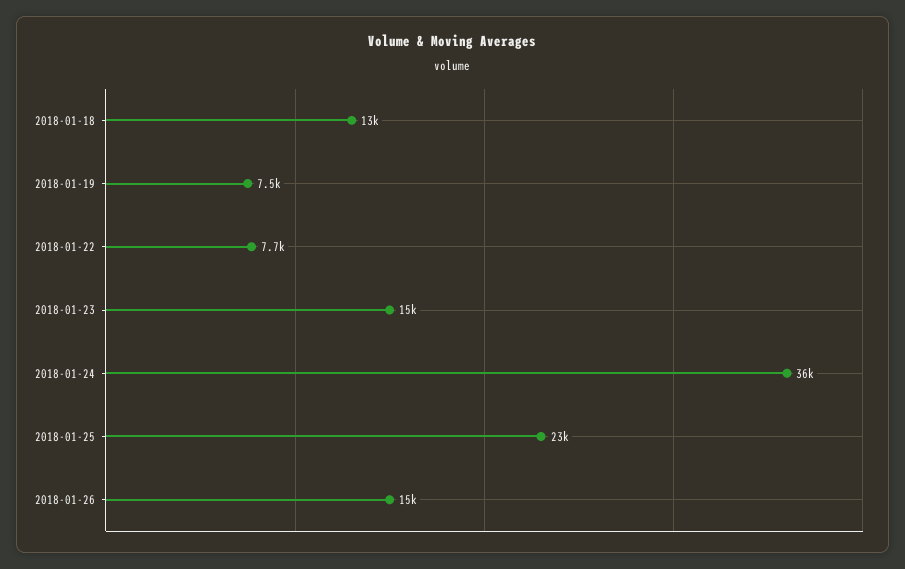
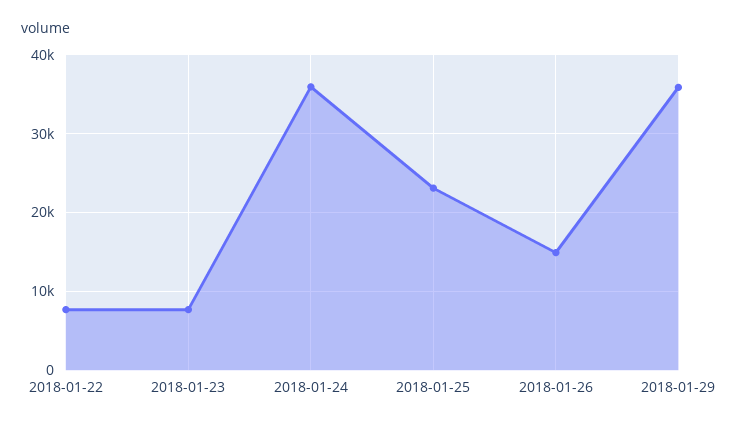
2018-01-18: 13000 -> none
2018-01-19: 7500 -> none
2018-01-23: 15000 -> 8000
2018-01-29: none -> 36000

